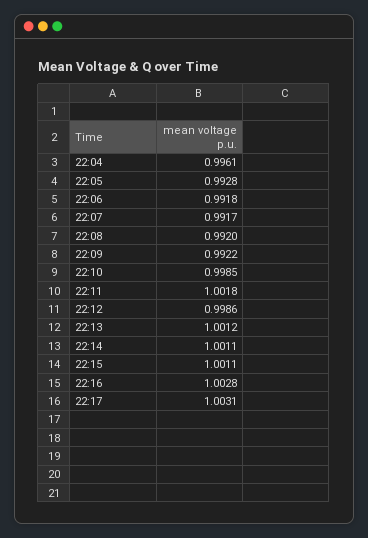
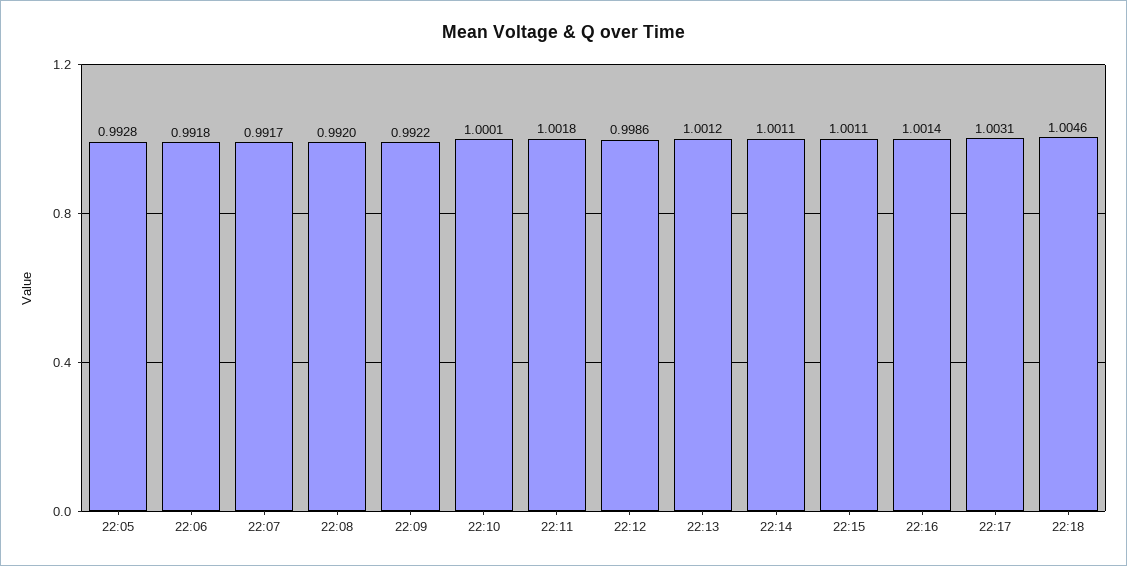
22:04: 0.9961 -> none
22:10: 0.9985 -> 1.0001
22:16: 1.0028 -> 1.0014
22:18: none -> 1.0046

